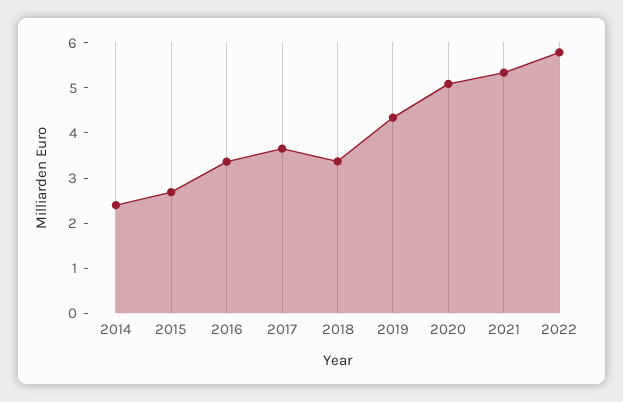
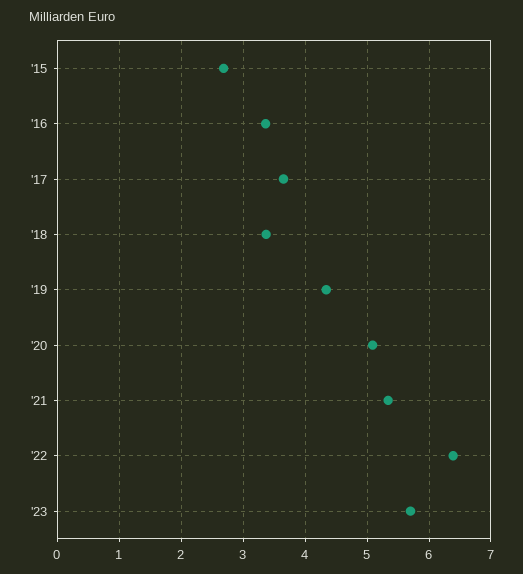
2014: 2.4 -> none
2022: 5.8 -> 6.4
'23: none -> 5.7

